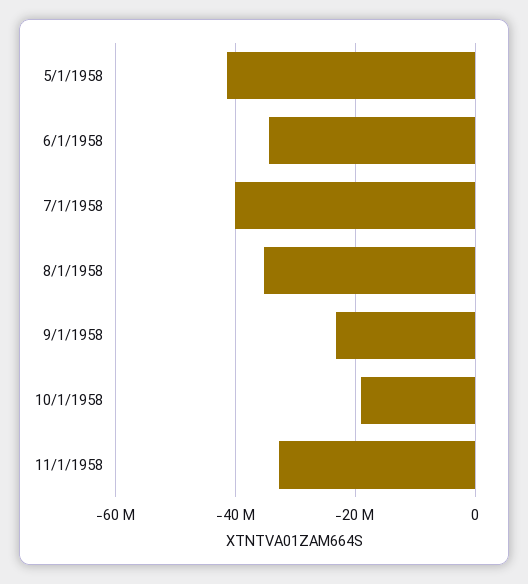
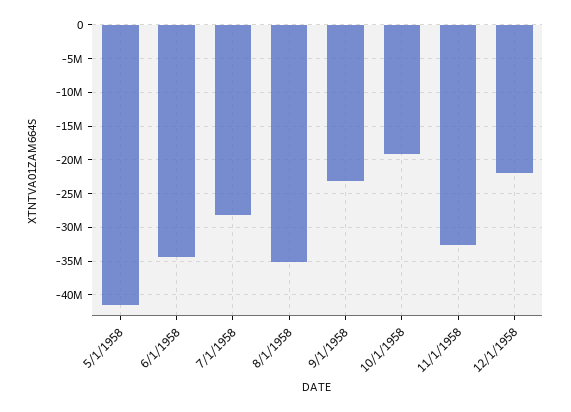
7/1/1958: -40000000 -> -28000000
12/1/1958: none -> -22000000

